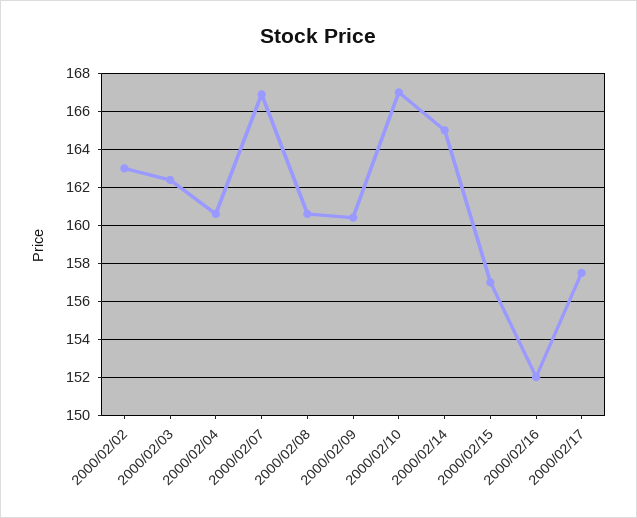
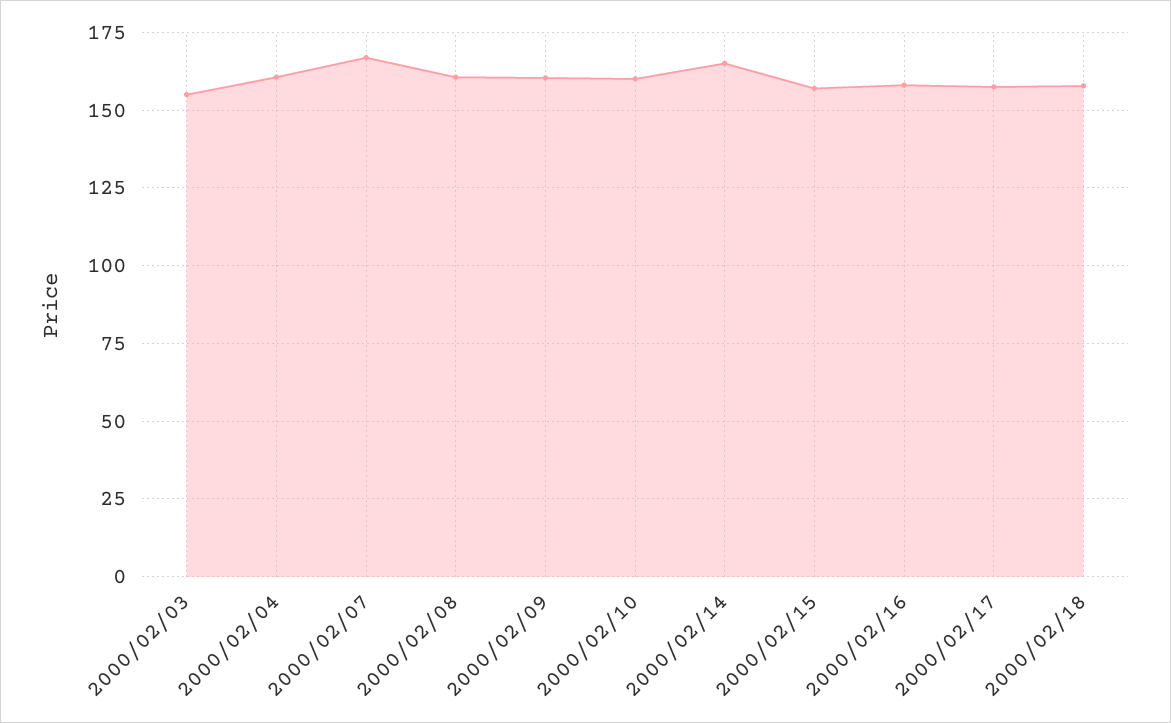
2000/02/02: 163 -> none
2000/02/03: 162.5 -> 155
2000/02/10: 167 -> 160
2000/02/16: 152 -> 157.5
2000/02/18: none -> 157.5

